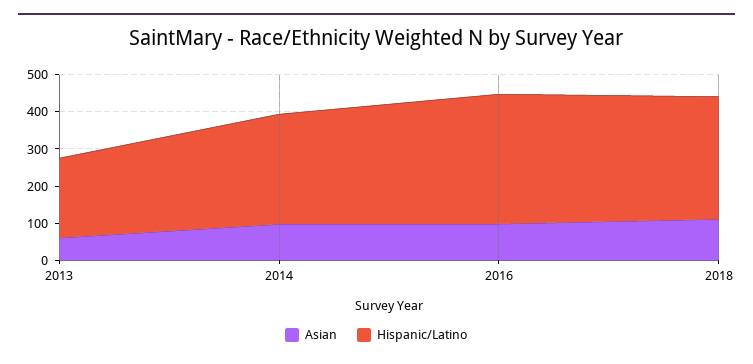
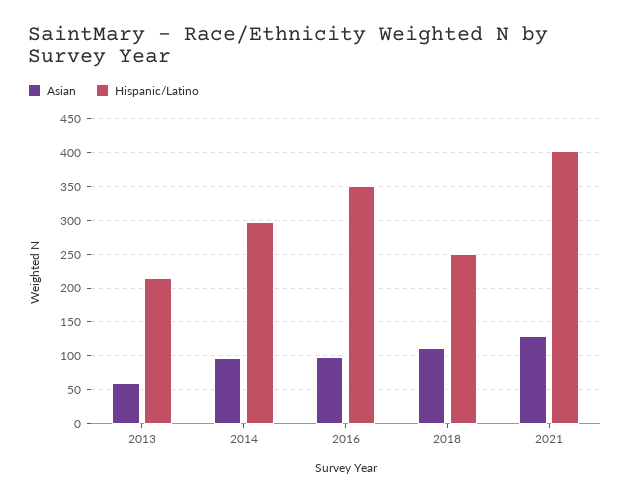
Hispanic/Latino, 2018: 325 -> 250
Asian, 2021: none -> 130
Hispanic/Latino, 2021: none -> 400

